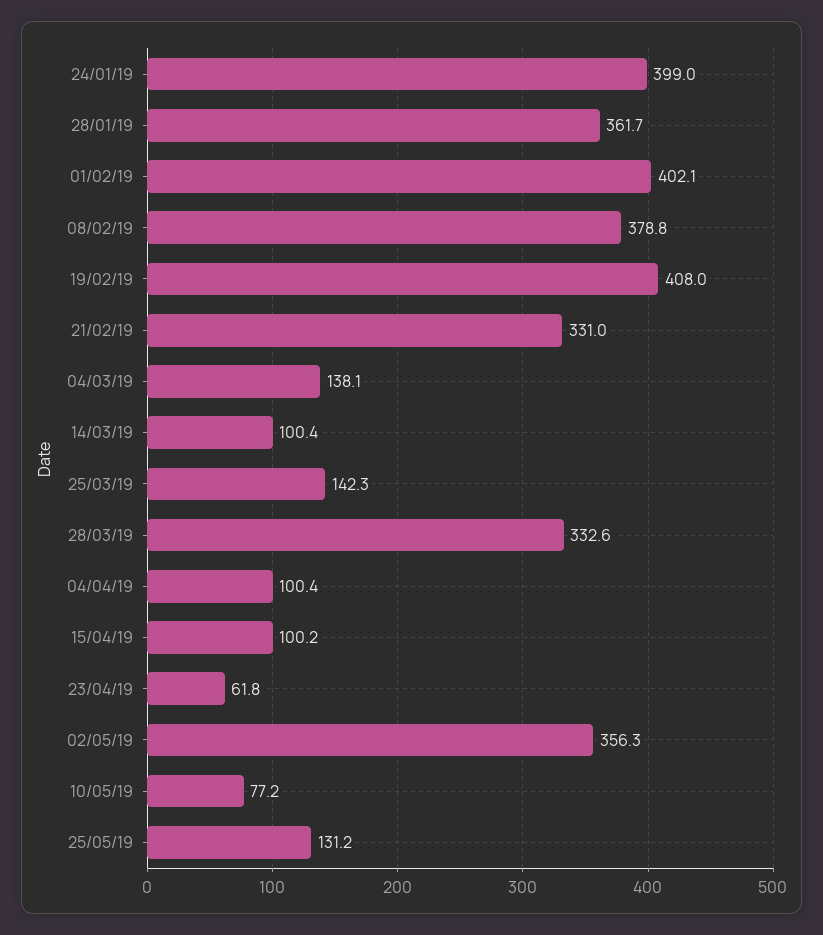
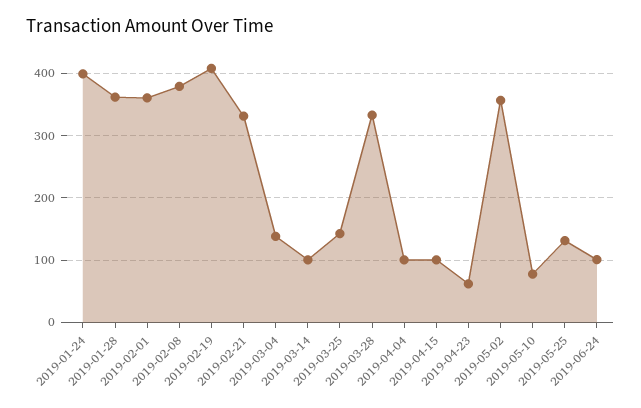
01/02/19: 402.1 -> 360
2019-06-24: none -> 100

